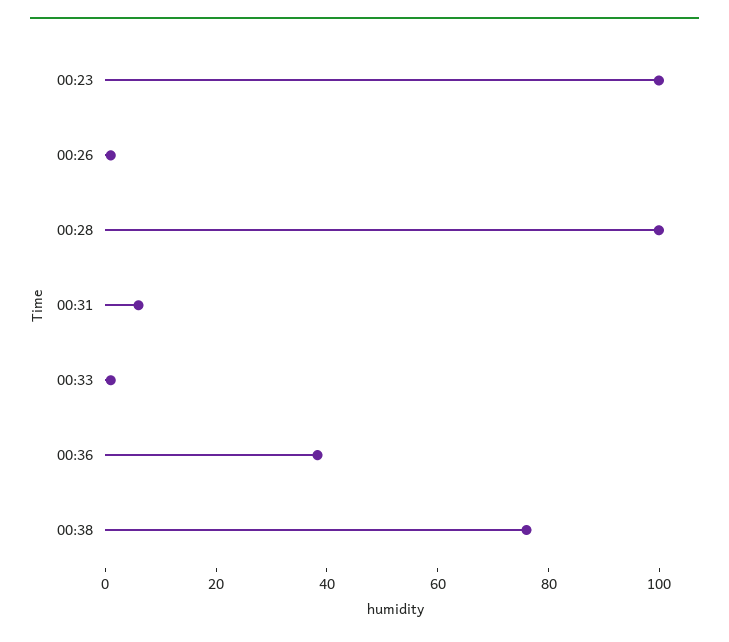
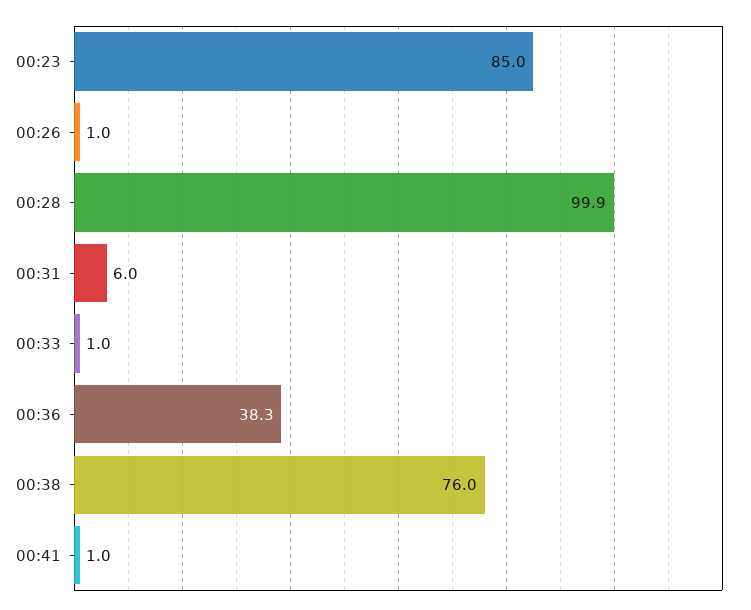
00:23: 100 -> 85
00:41: none -> 1

